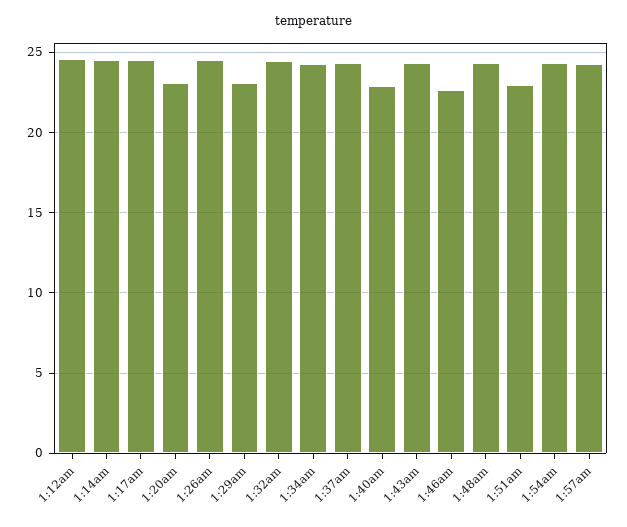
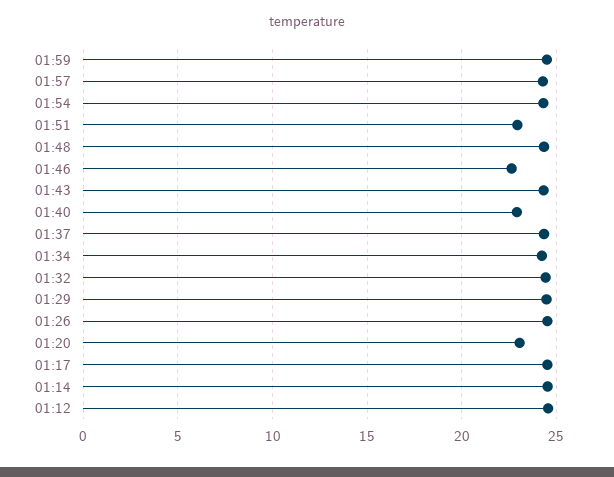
1:29am: 23 -> 24.5
01:59: none -> 24.5

